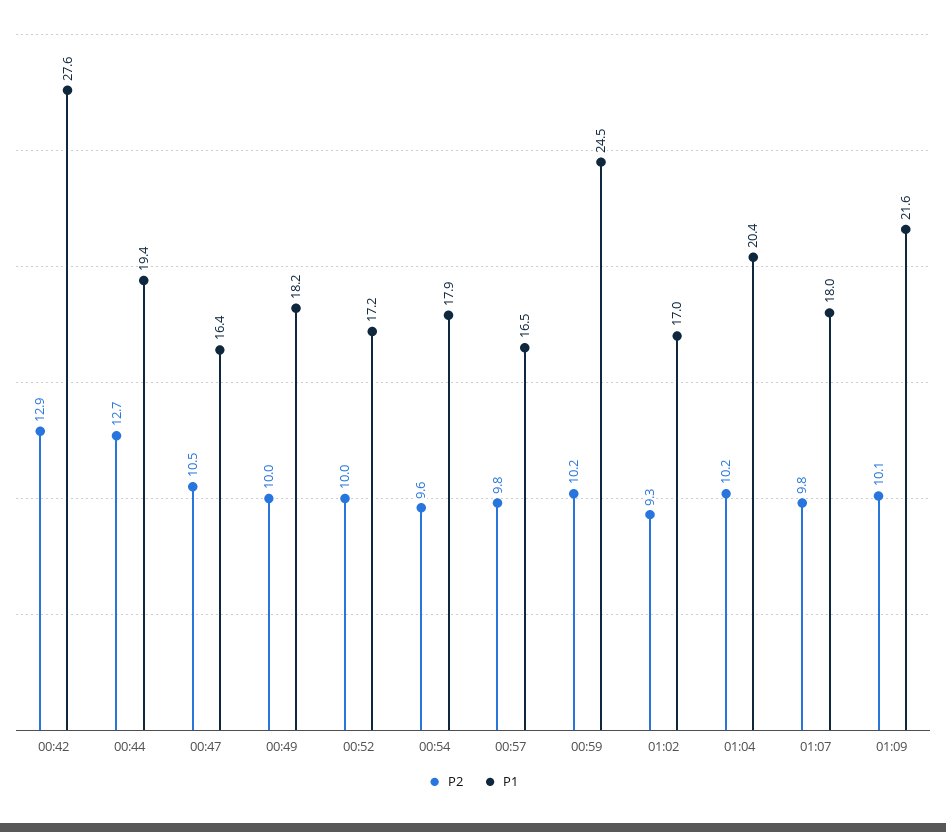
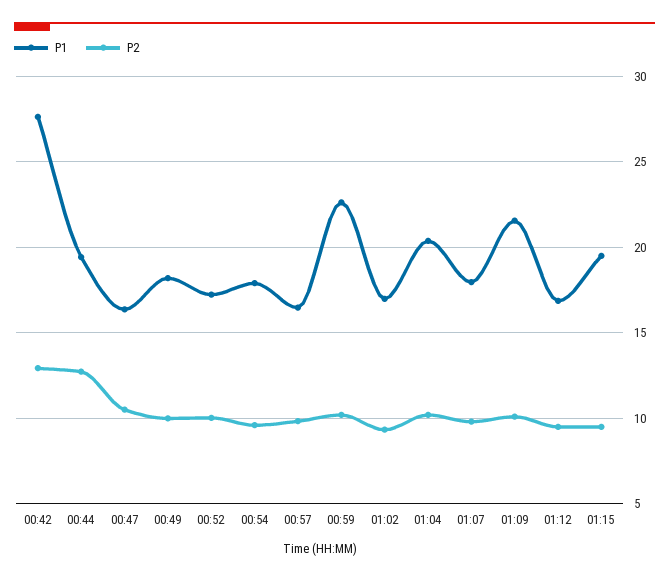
P1, 00:59: 24.5 -> 22.5
P1, 01:12: none -> 17
P2, 01:12: none -> 9.5
P1, 01:15: none -> 19.5
P2, 01:15: none -> 9.5

